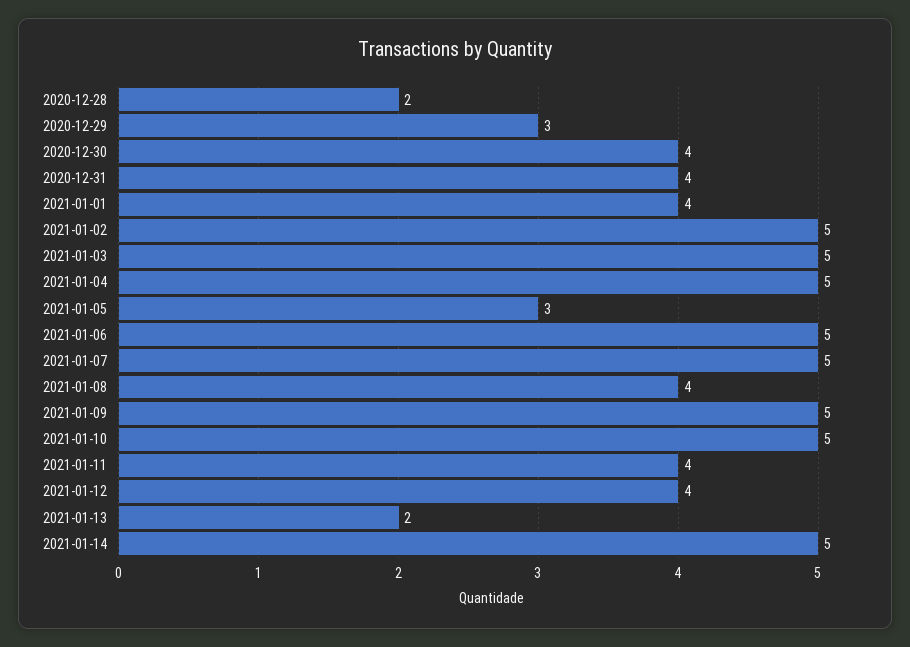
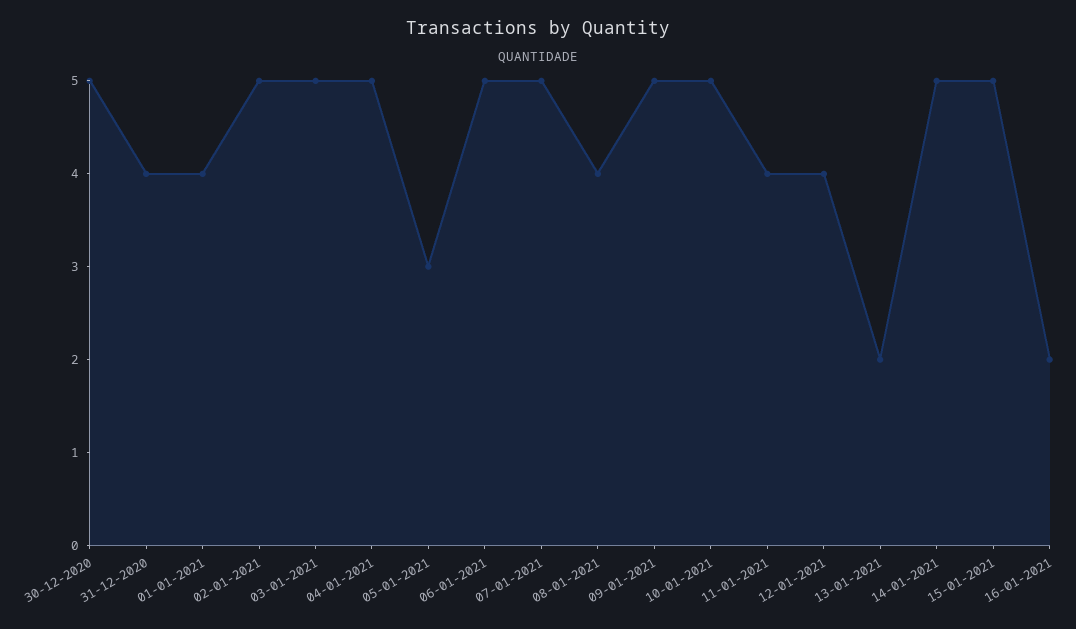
2020-12-28: 2 -> none
2020-12-29: 3 -> none
2020-12-30: 4 -> 5
15-01-2021: none -> 5
16-01-2021: none -> 2

